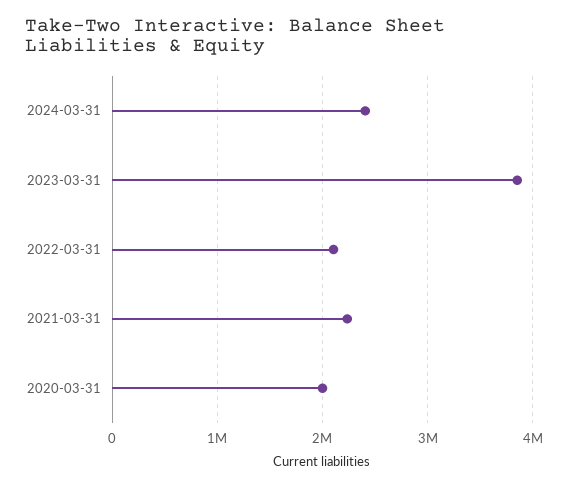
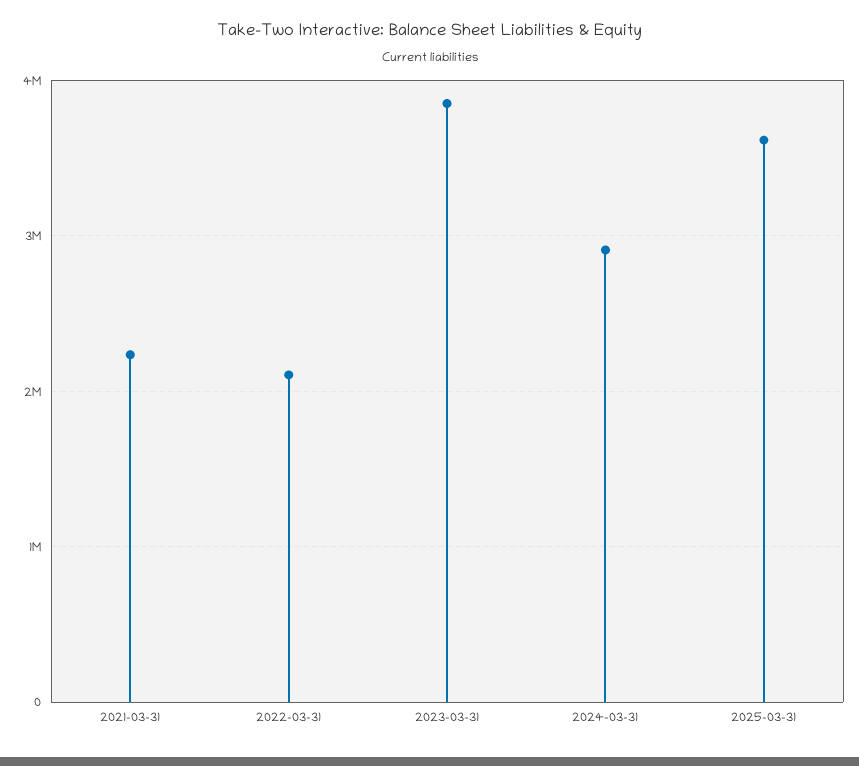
2024-03-31: 2400000 -> 2900000
2020-03-31: 2000000 -> none
2025-03-31: none -> 3600000

